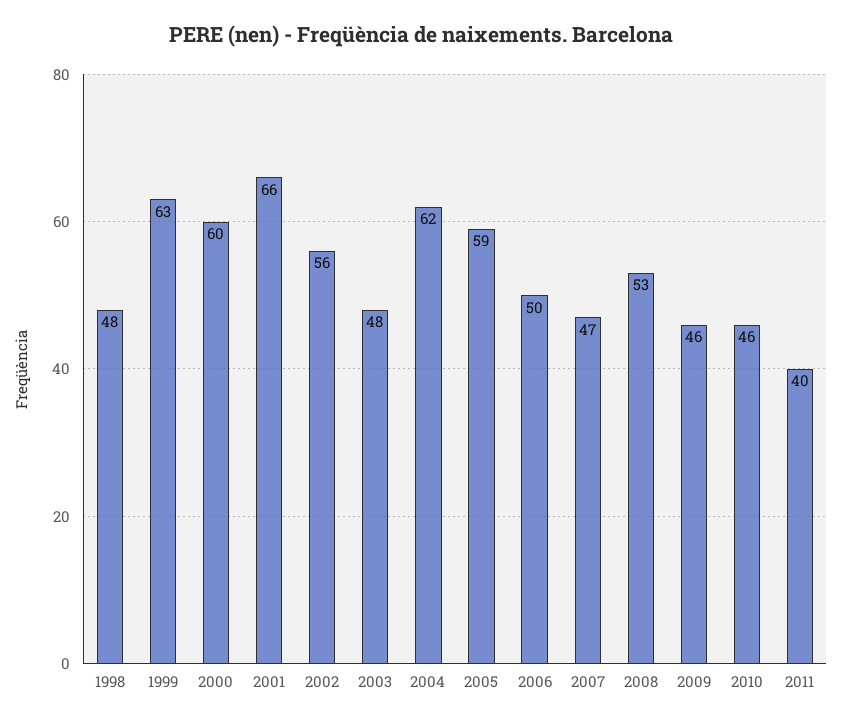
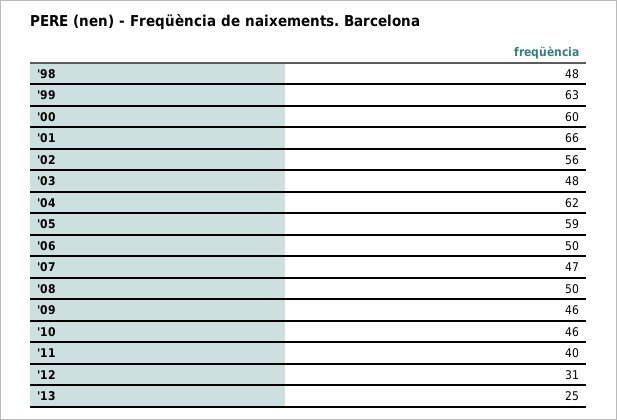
2008: 53 -> 50
'12: none -> 31
'13: none -> 25

